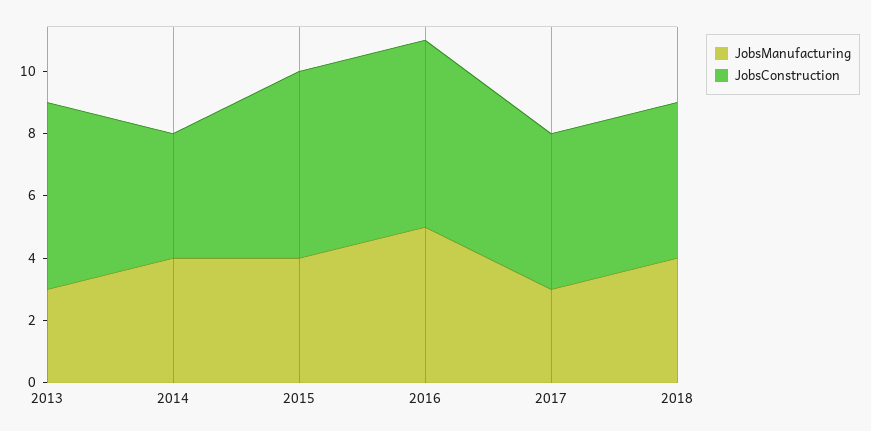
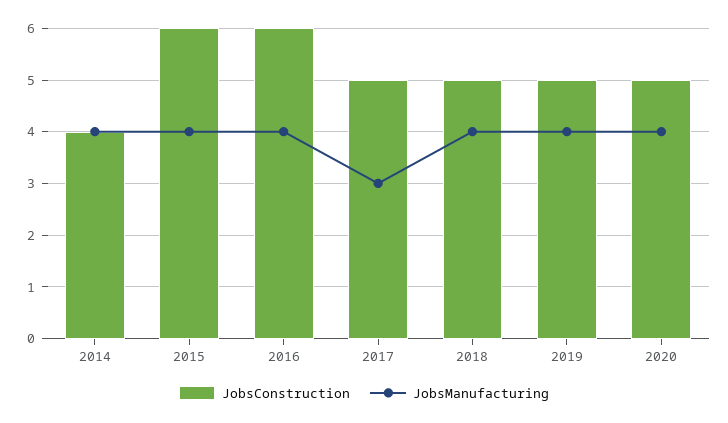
JobsManufacturing, 2013: 3 -> none
JobsConstruction, 2013: 6 -> none
JobsManufacturing, 2016: 5 -> 4
JobsConstruction, 2019: none -> 5
JobsManufacturing, 2019: none -> 4
JobsConstruction, 2020: none -> 5
JobsManufacturing, 2020: none -> 4

